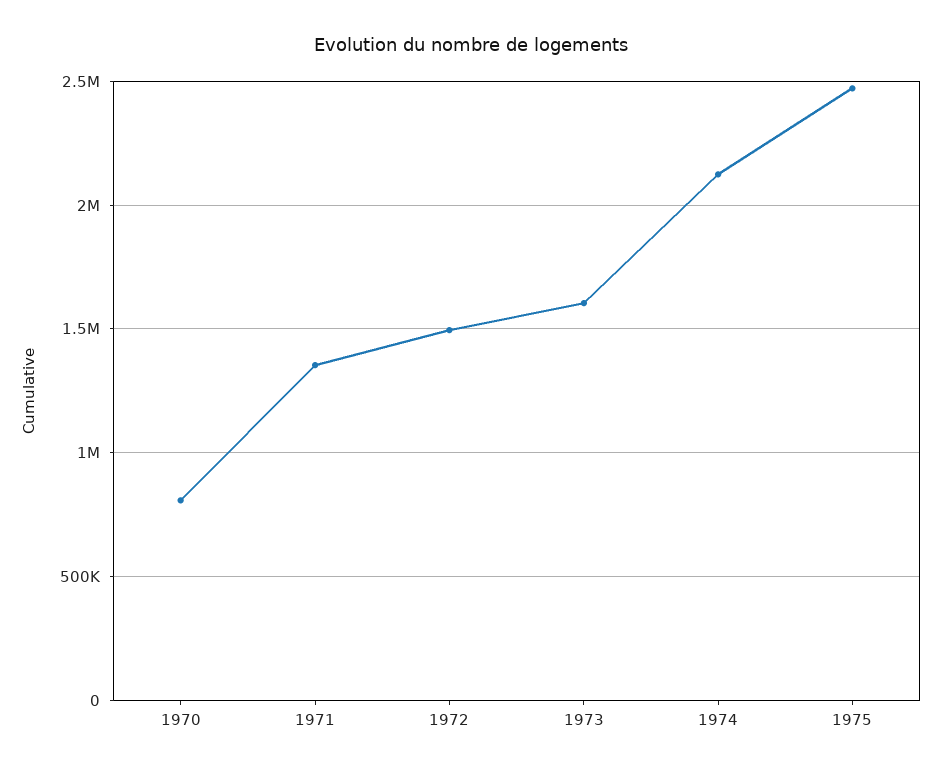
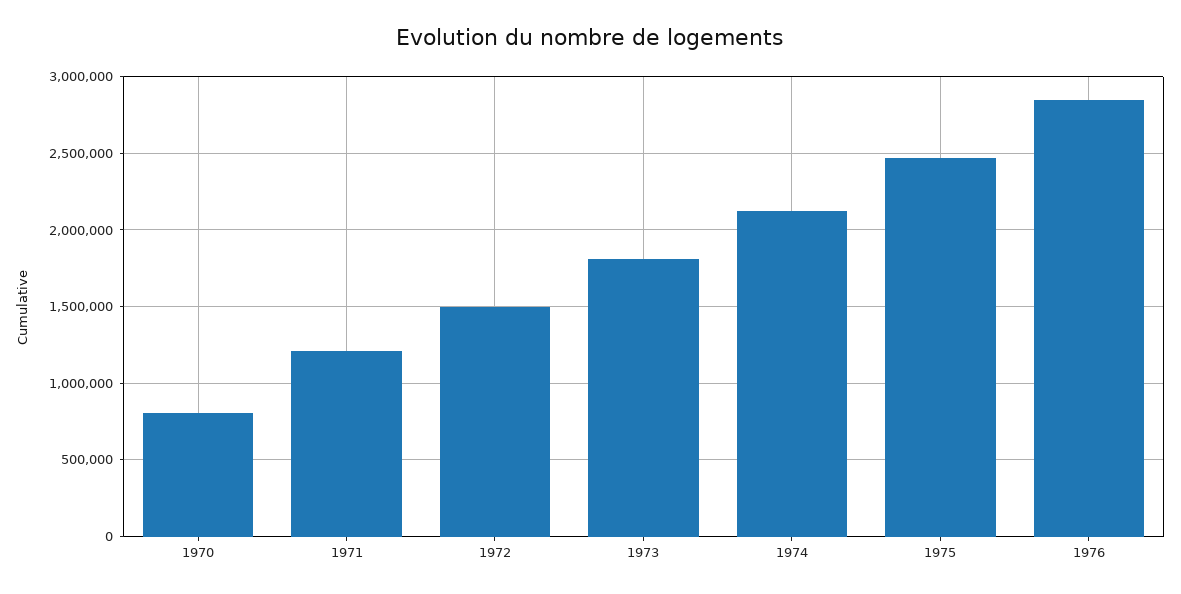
1971: 1350000 -> 1200000
1973: 1600000 -> 1800000
1976: none -> 2850000

